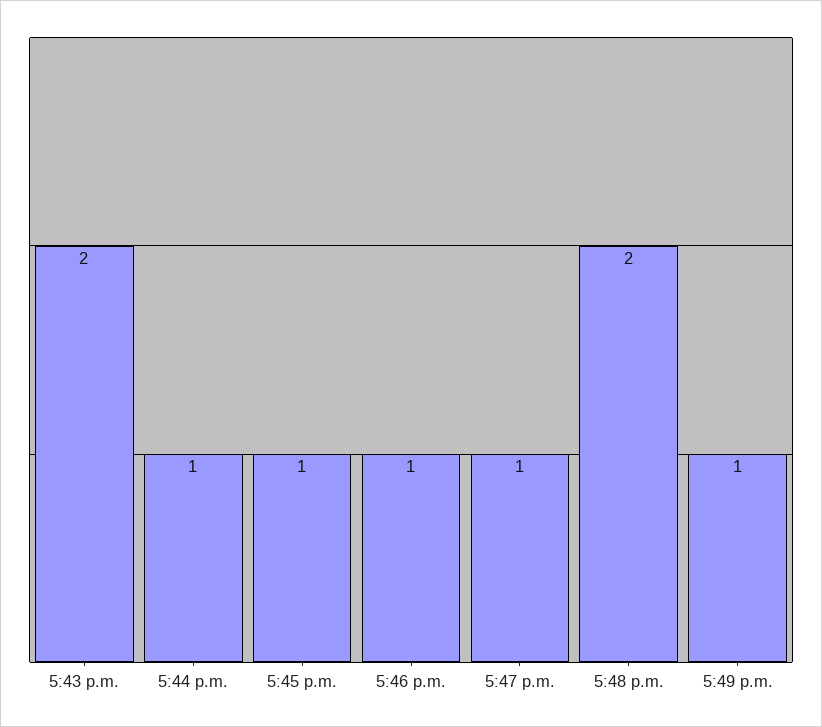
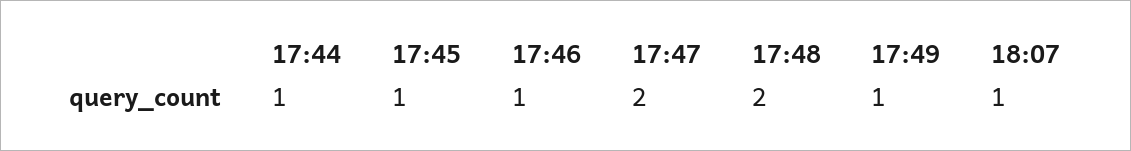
5:43 p.m.: 2 -> none
5:47 p.m.: 1 -> 2
18:07: none -> 1

